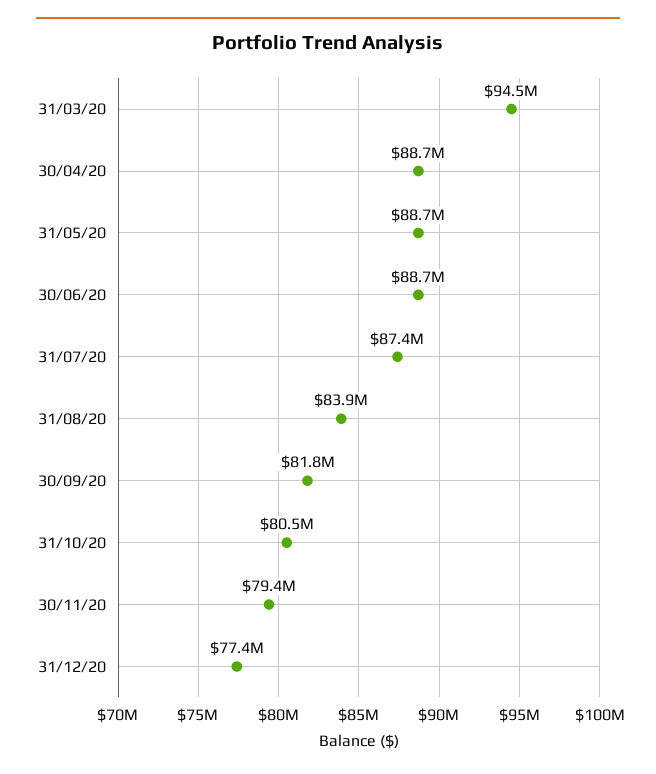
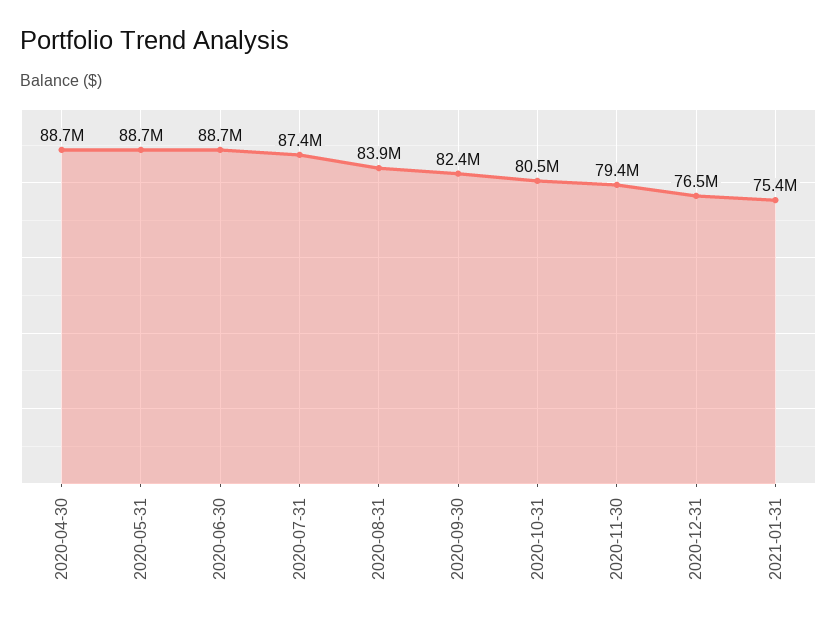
31/03/20: 94500000 -> none
30/09/20: 81800000 -> 82400000
31/12/20: 77400000 -> 76500000
2021-01-31: none -> 75400000

